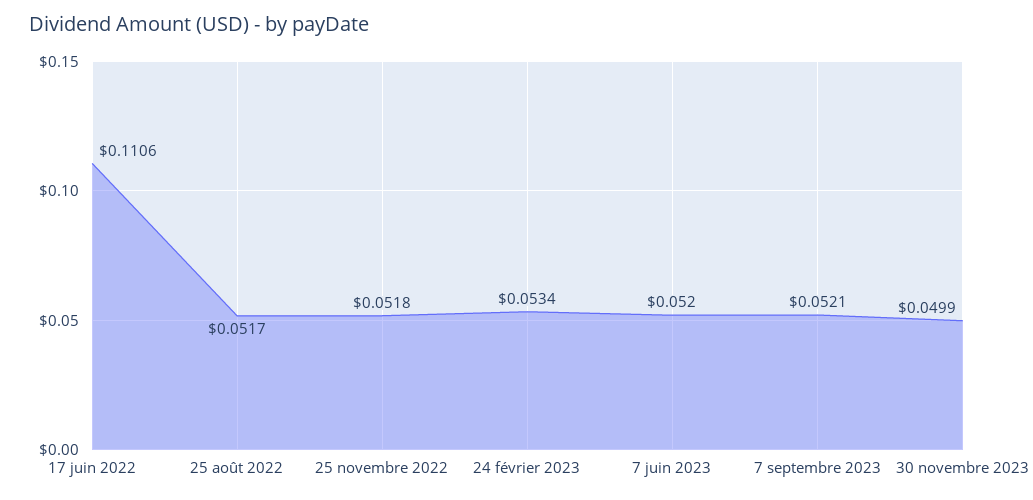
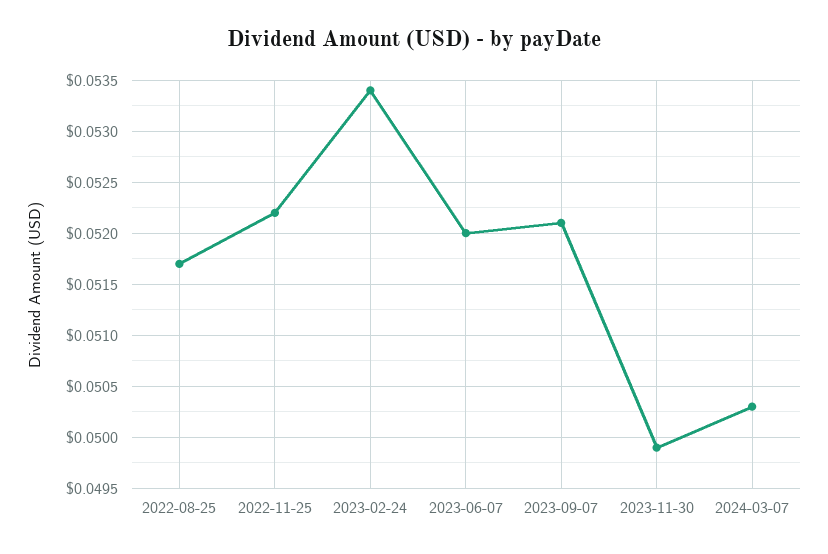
17 juin 2022: 0.1106 -> none
25 novembre 2022: 0.0518 -> 0.0522
2024-03-07: none -> 0.0503

